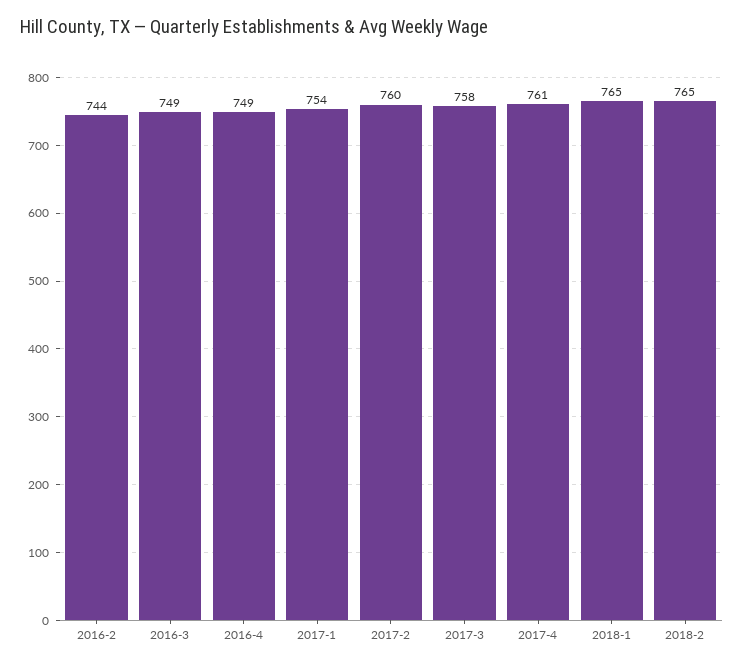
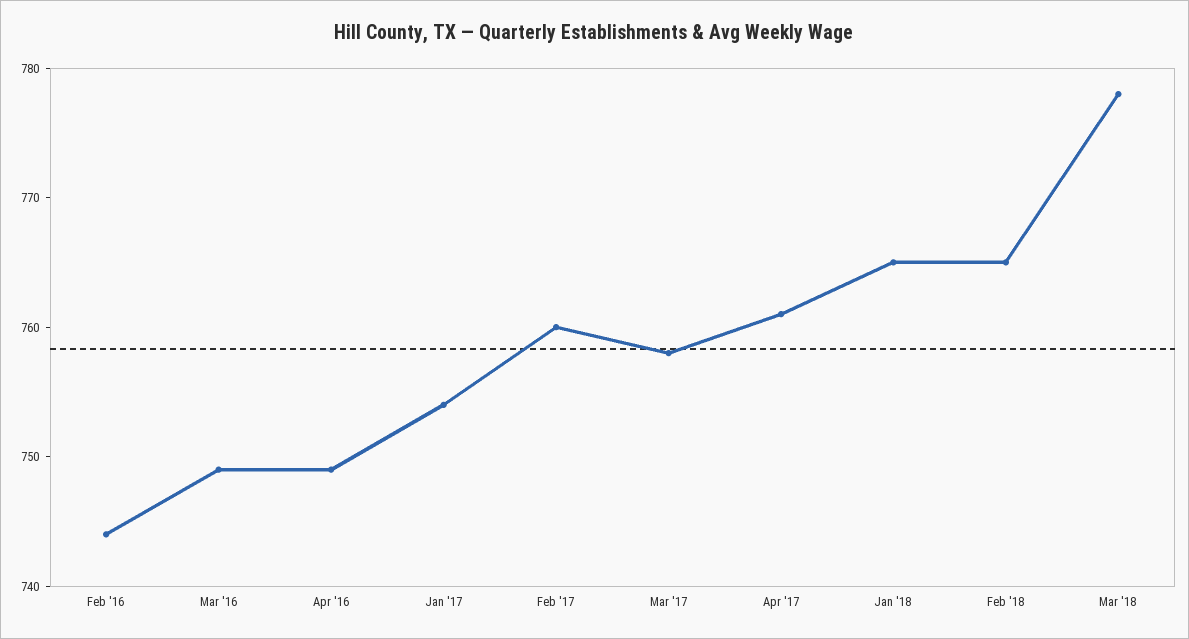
Mar '18: none -> 778

